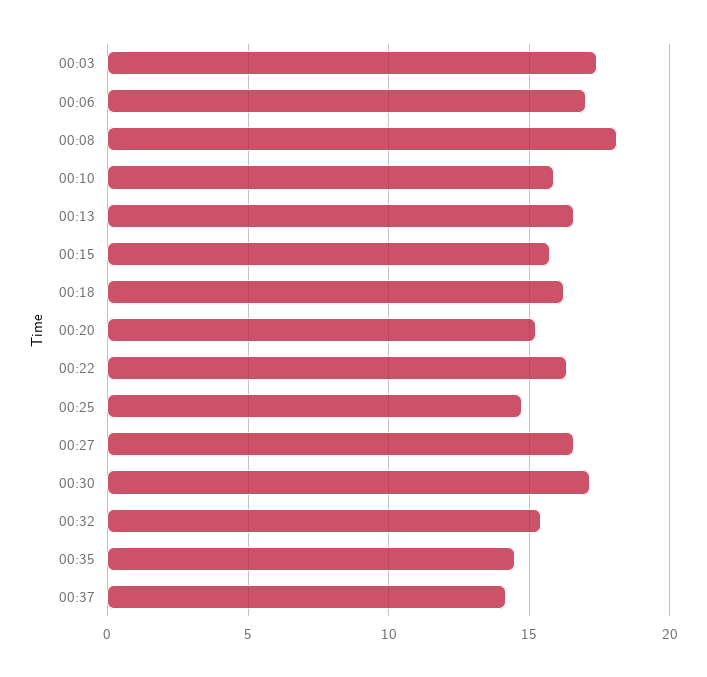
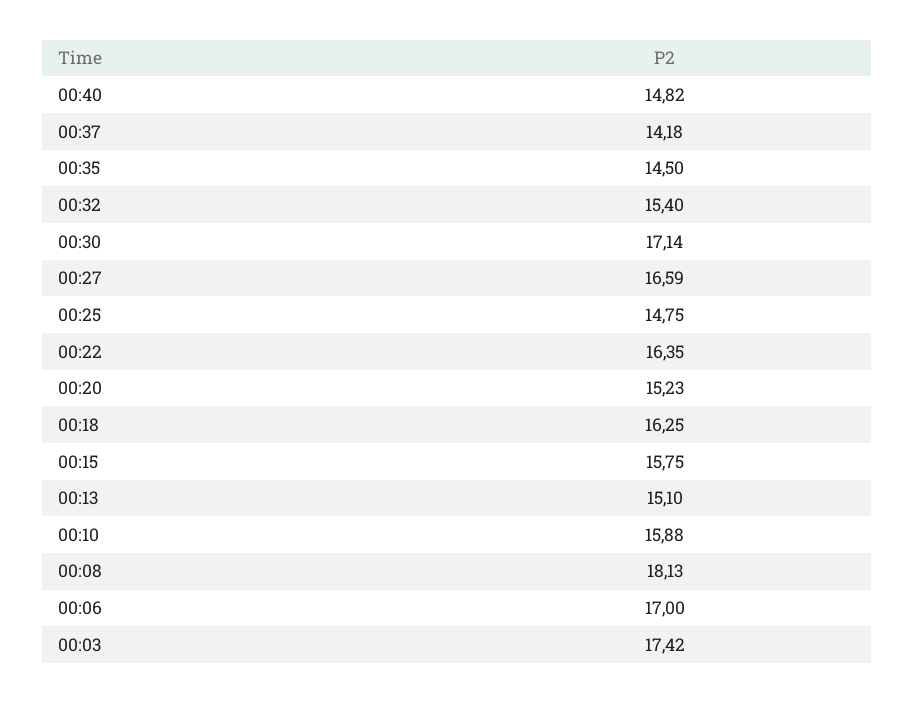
00:13: 16.5 -> 15.1
00:40: none -> 14.82

